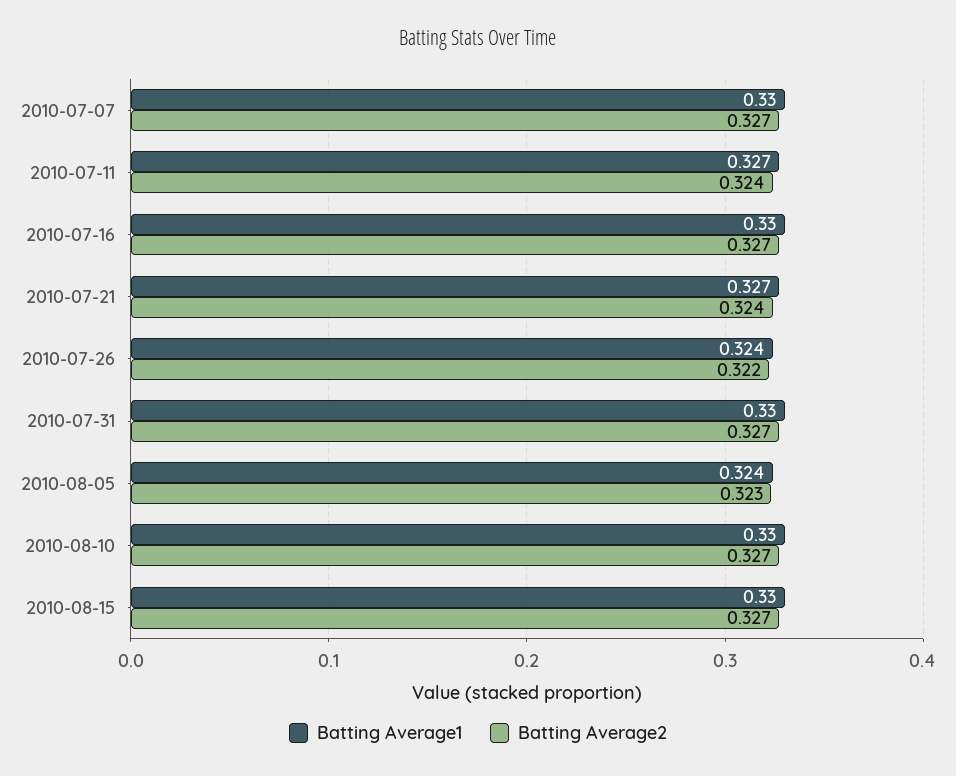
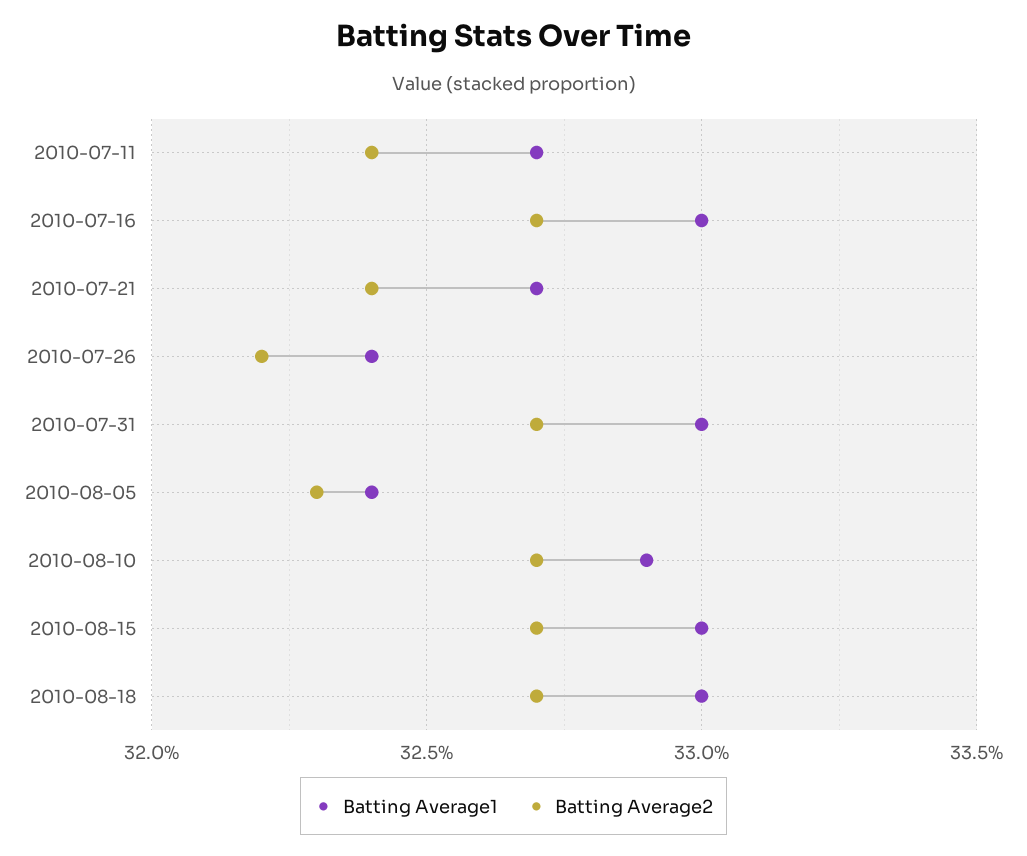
Batting Average1, 2010-07-07: 0.33 -> none
Batting Average2, 2010-07-07: 0.327 -> none
Batting Average1, 2010-08-10: 0.33 -> 0.329
Batting Average1, 2010-08-18: none -> 0.33
Batting Average2, 2010-08-18: none -> 0.327

